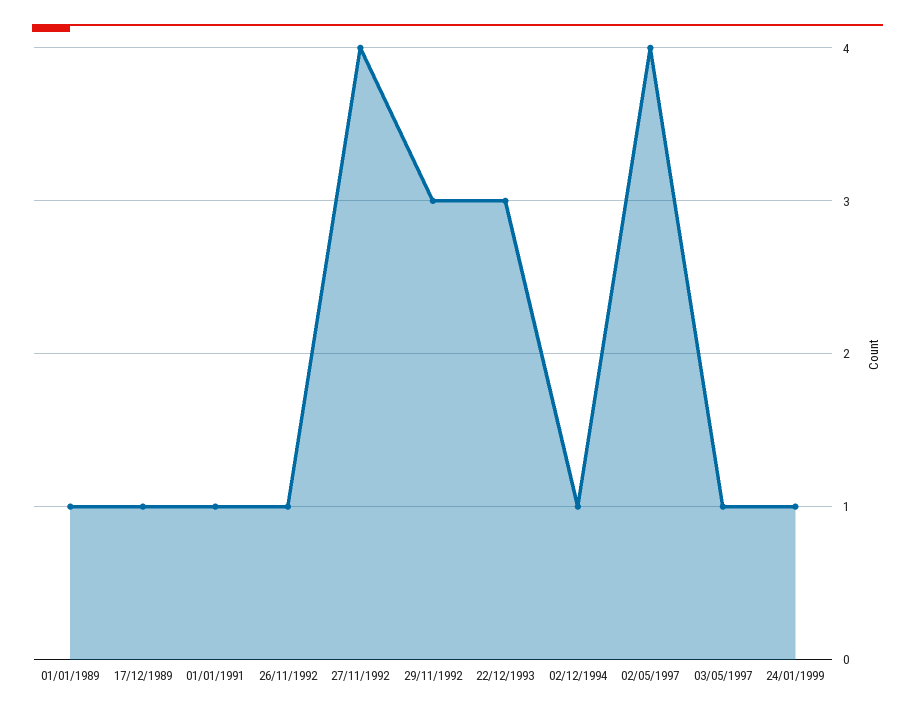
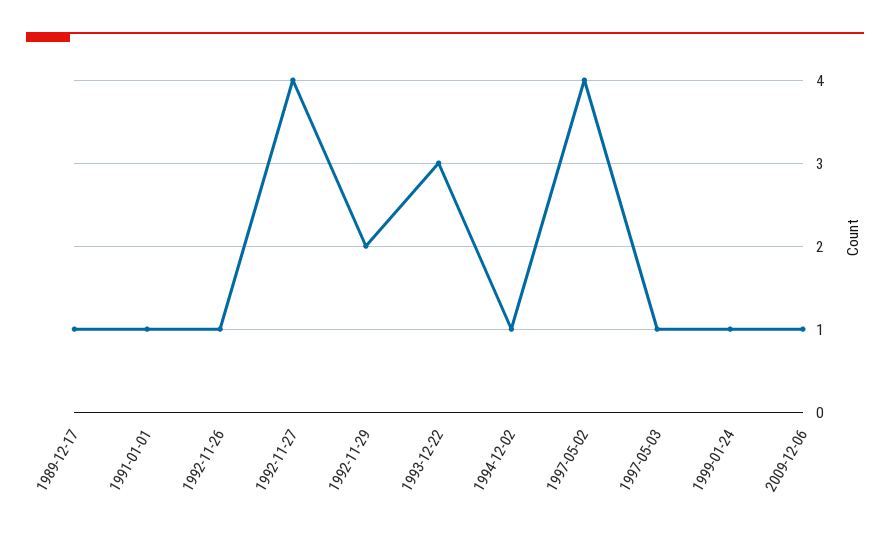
01/01/1989: 1 -> none
29/11/1992: 3 -> 2
2009-12-06: none -> 1

